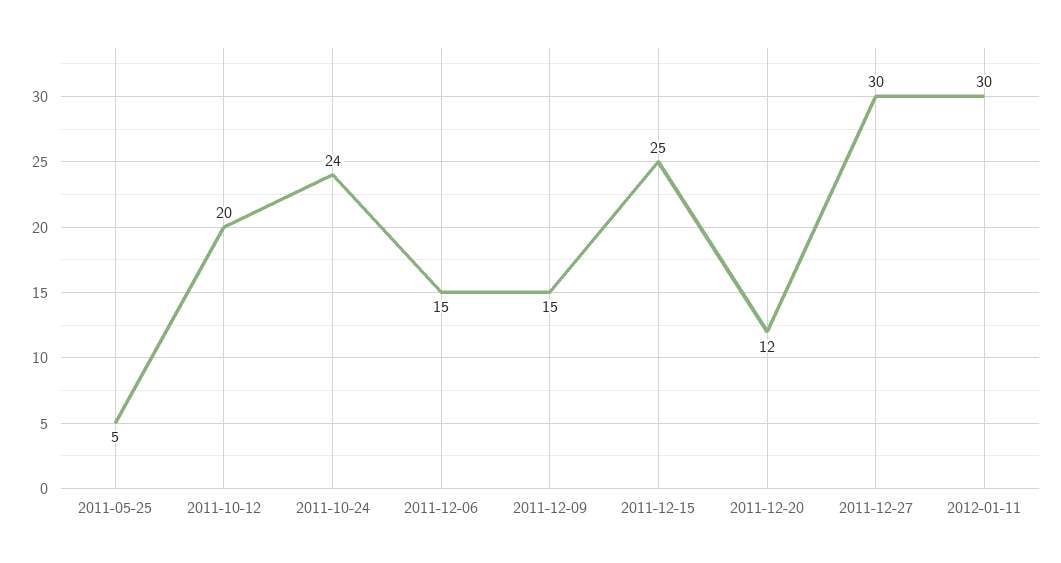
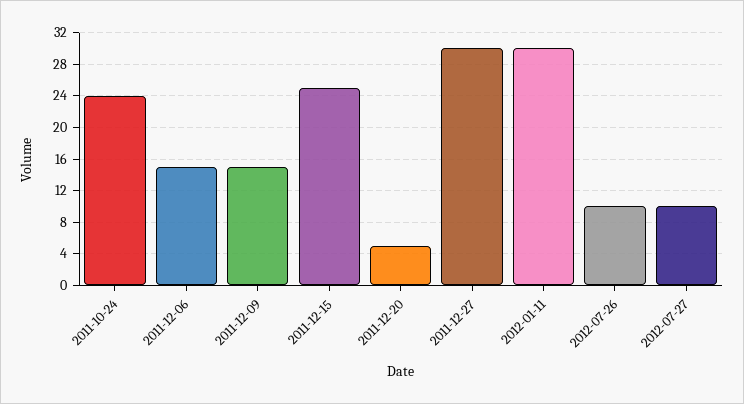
2011-05-25: 5 -> none
2011-10-12: 20 -> none
2011-12-20: 12 -> 5
2012-07-26: none -> 10
2012-07-27: none -> 10

